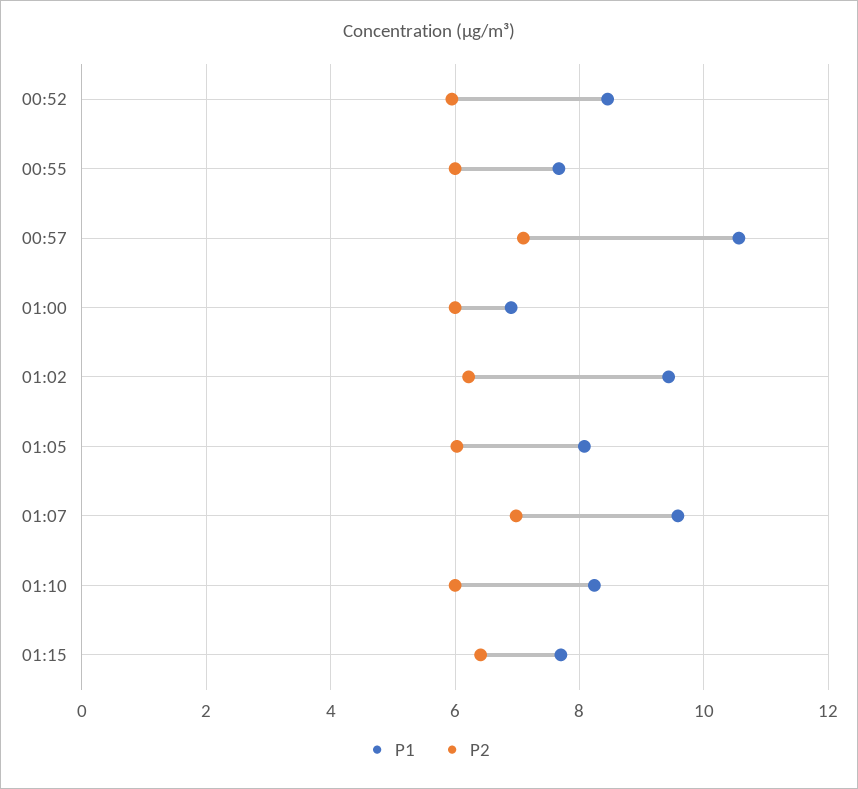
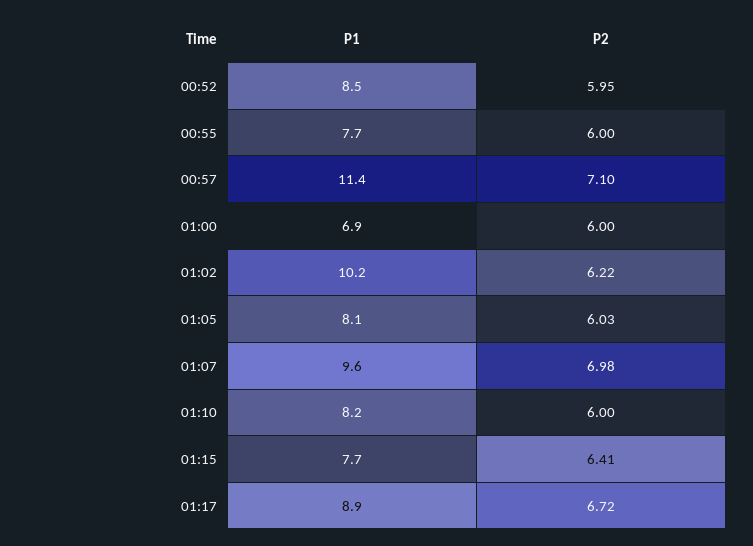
P1, 00:57: 10.6 -> 11.4
P1, 01:02: 9.4 -> 10.2
P1, 01:17: none -> 8.9
P2, 01:17: none -> 6.72

